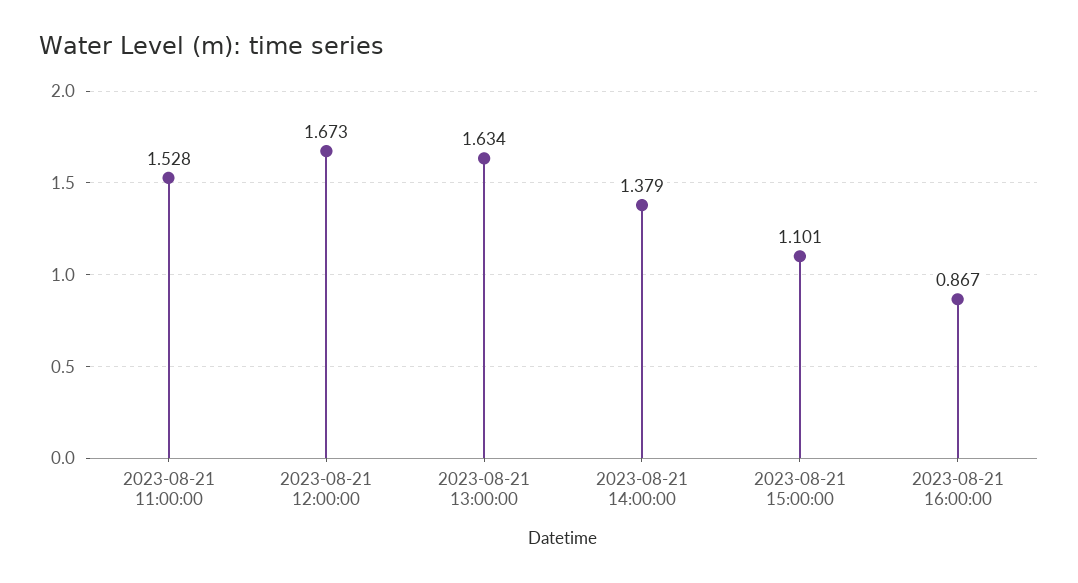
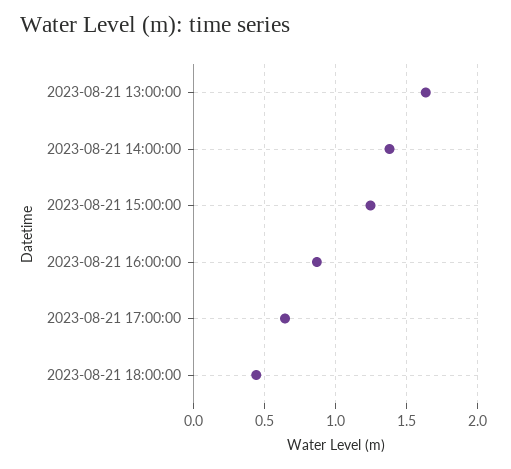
2023-08-21 11:00:00: 1.528 -> none
2023-08-21 12:00:00: 1.673 -> none
2023-08-21 15:00:00: 1.101 -> 1.25
2023-08-21 17:00:00: none -> 0.65
2023-08-21 18:00:00: none -> 0.45

